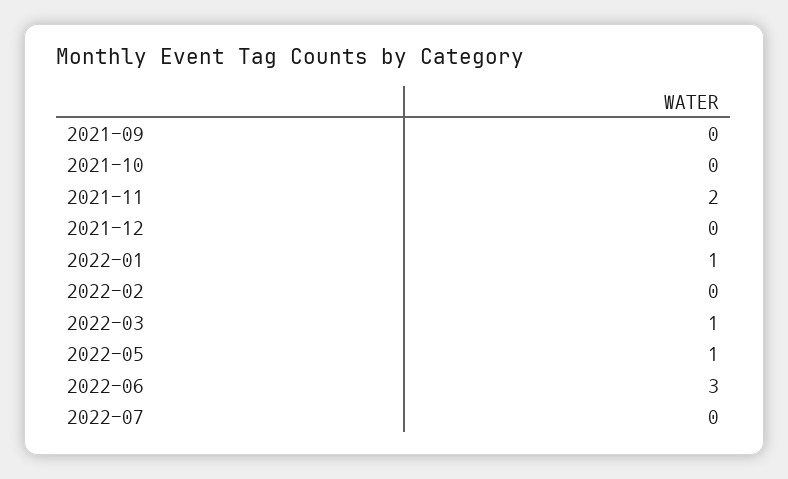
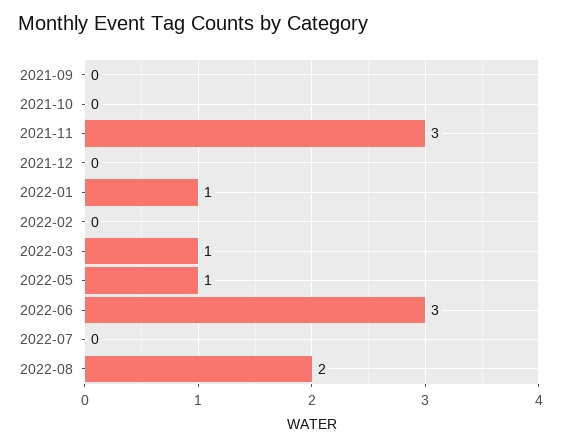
2021-11: 2 -> 3
2022-08: none -> 2

